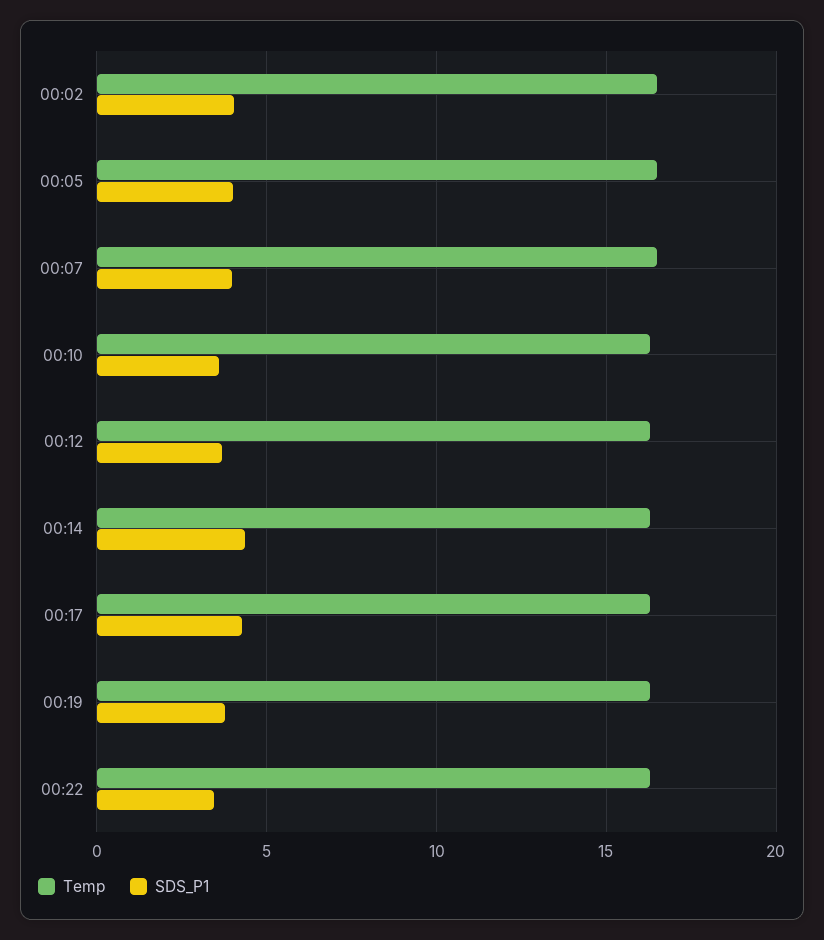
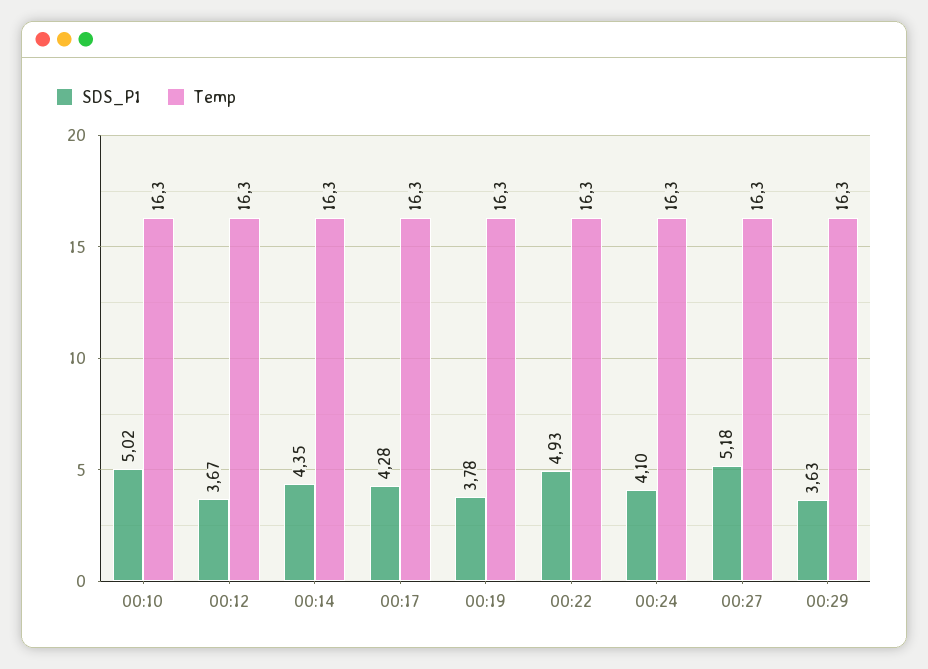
Temp, 00:02: 16.5 -> none
SDS_P1, 00:02: 4 -> none
Temp, 00:05: 16.5 -> none
SDS_P1, 00:05: 4 -> none
Temp, 00:07: 16.5 -> none
SDS_P1, 00:07: 4 -> none
SDS_P1, 00:10: 3.5 -> 5.02
SDS_P1, 00:22: 3.5 -> 4.93
SDS_P1, 00:24: none -> 4.1
Temp, 00:24: none -> 16.3
SDS_P1, 00:27: none -> 5.18
Temp, 00:27: none -> 16.3
SDS_P1, 00:29: none -> 3.63
Temp, 00:29: none -> 16.3

